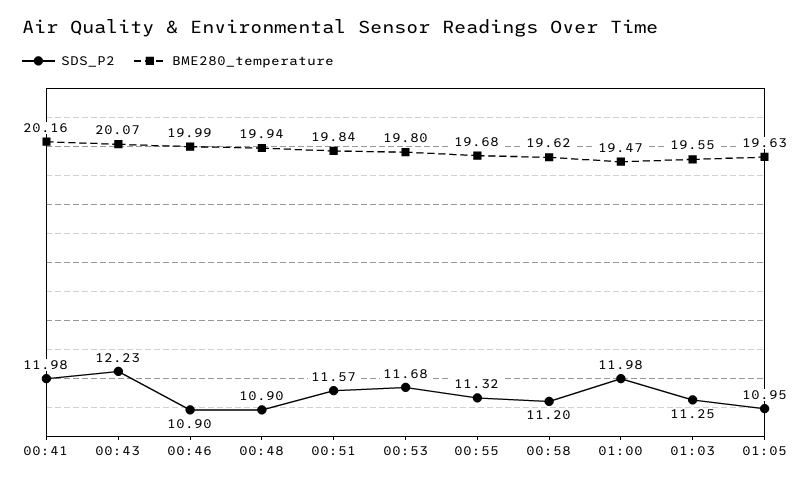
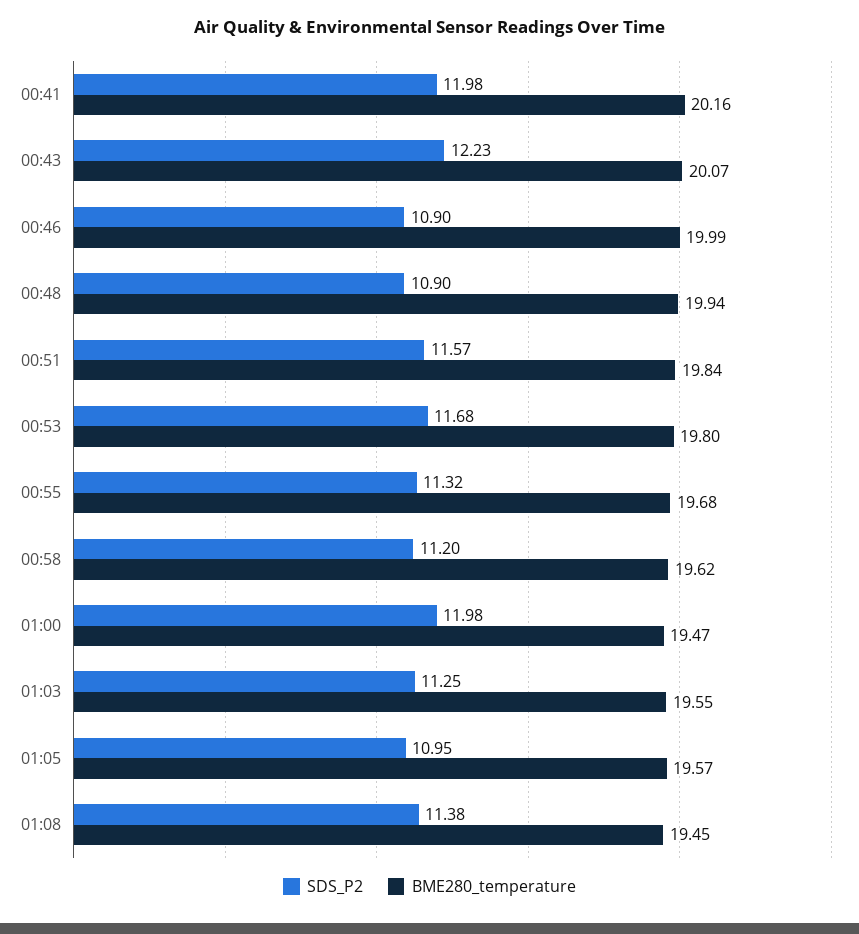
BME280_temperature, 01:05: 19.63 -> 19.57
SDS_P2, 01:08: none -> 11.38
BME280_temperature, 01:08: none -> 19.45

